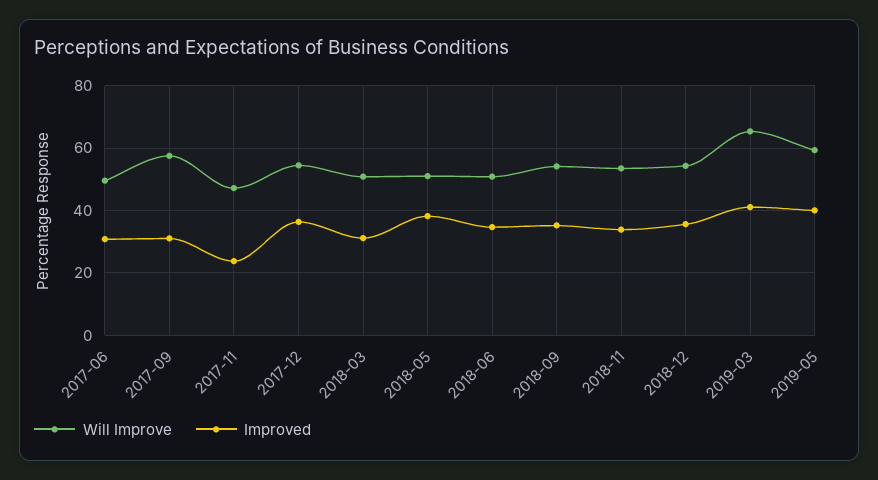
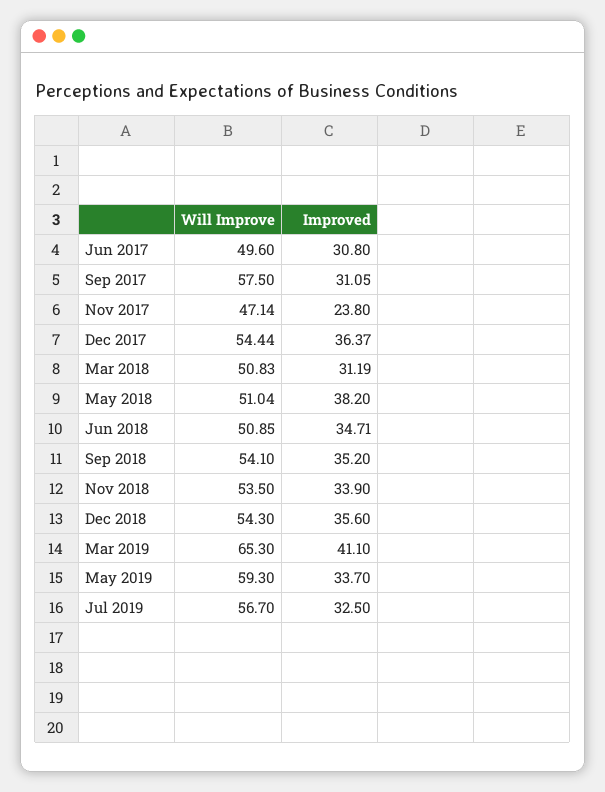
Improved, 2019-05: 40 -> 33.7
Will Improve, Jul 2019: none -> 56.7
Improved, Jul 2019: none -> 32.5

